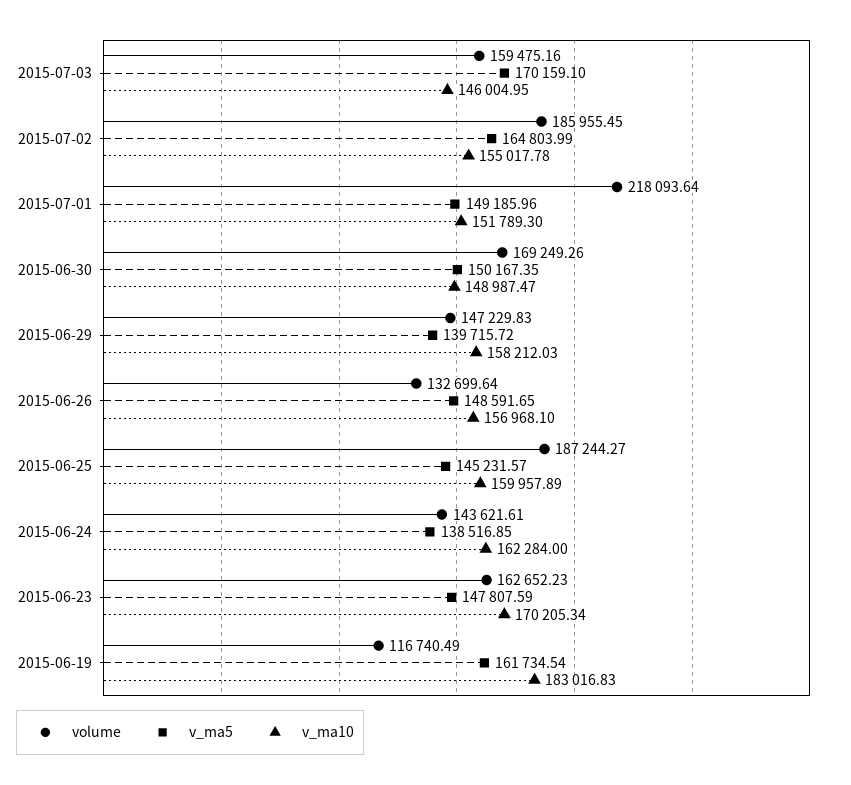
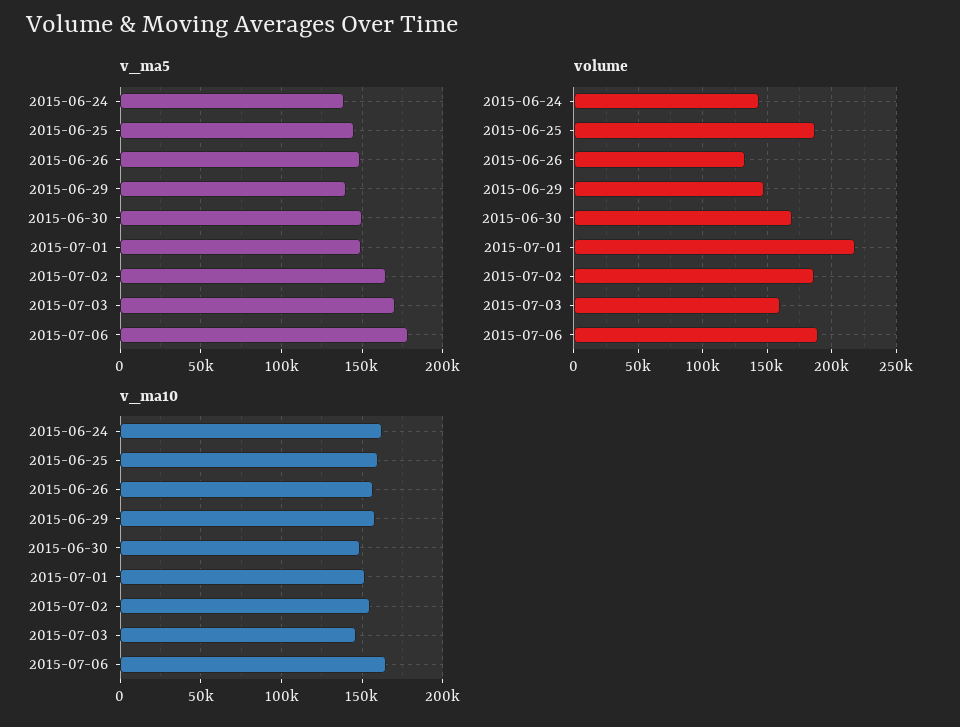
volume, 2015-06-23: 162652.23 -> none
v_ma5, 2015-06-23: 147807.59 -> none
v_ma10, 2015-06-23: 170205.34 -> none
volume, 2015-06-19: 116740.49 -> none
v_ma5, 2015-06-19: 161734.54 -> none
v_ma10, 2015-06-19: 183016.83 -> none
v_ma5, 2015-07-06: none -> 180000
volume, 2015-07-06: none -> 190000
v_ma10, 2015-07-06: none -> 165000

